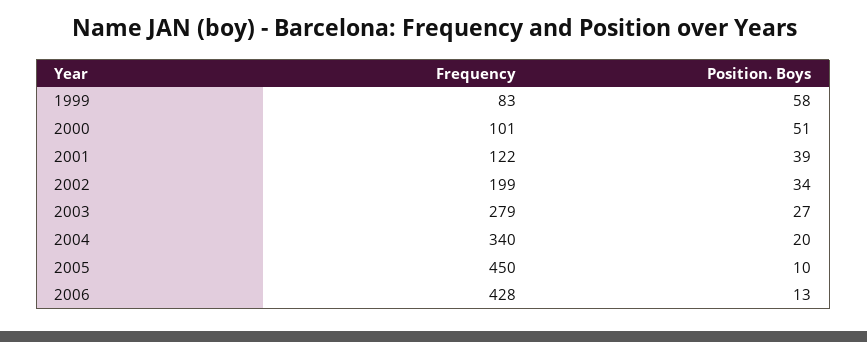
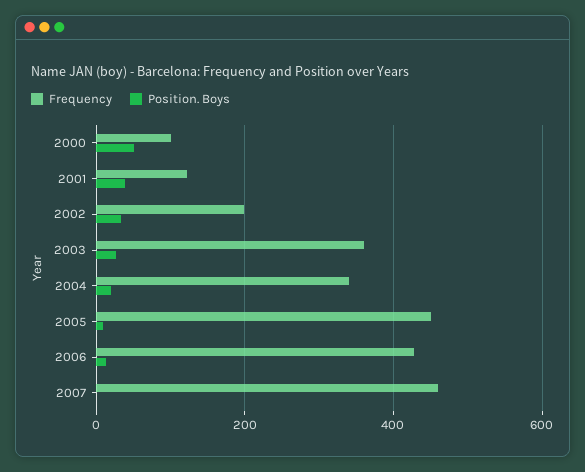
Frequency, 1999: 83 -> none
Position. Boys, 1999: 58 -> none
Frequency, 2003: 279 -> 360
Frequency, 2007: none -> 460
Position. Boys, 2007: none -> 0

